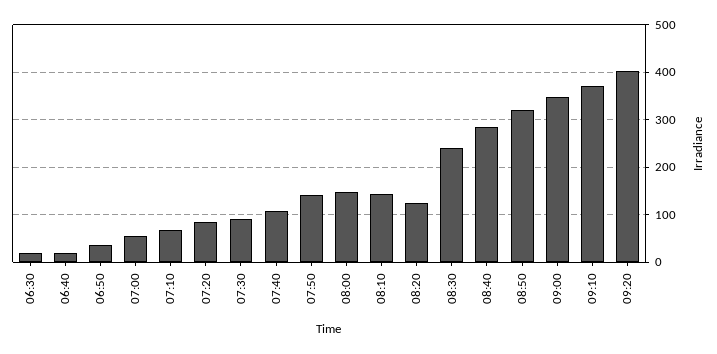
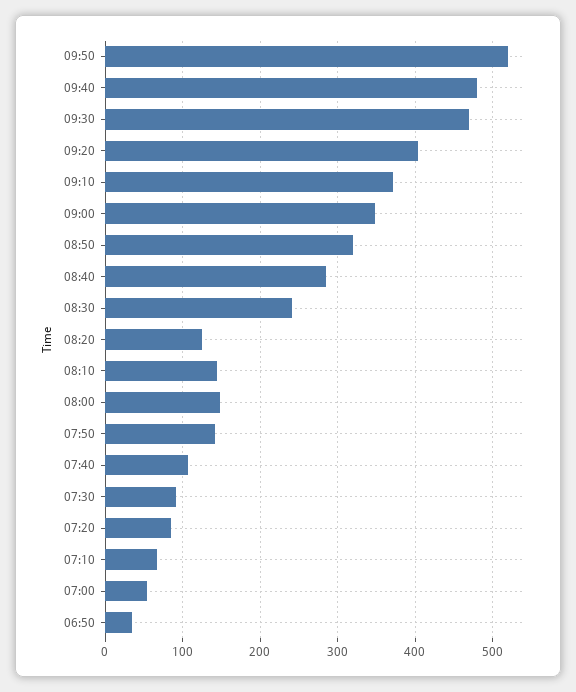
06:30: 20 -> none
06:40: 20 -> none
09:50: none -> 520
09:40: none -> 480
09:30: none -> 470

